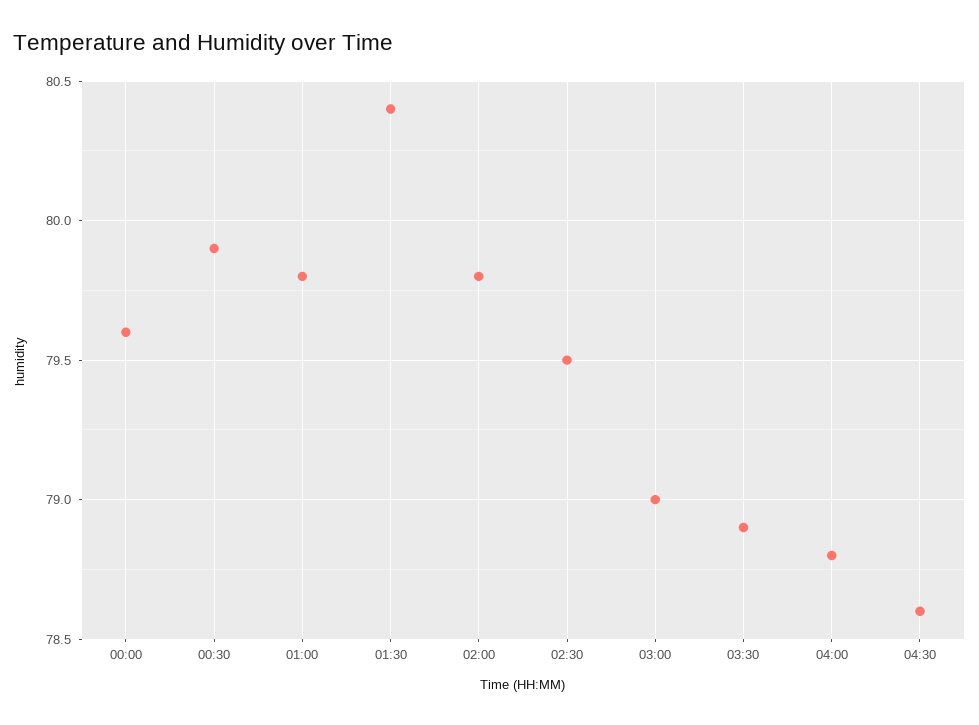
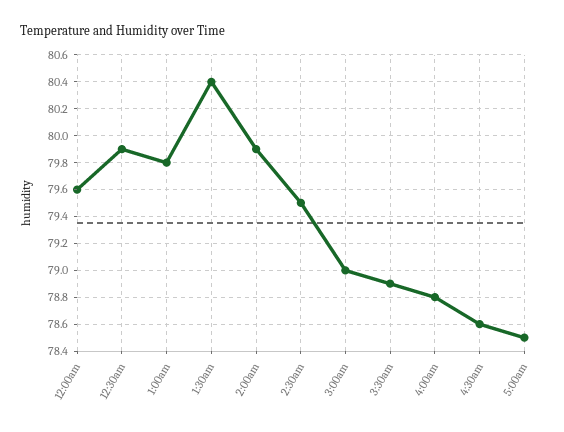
02:00: 79.8 -> 79.9
5:00am: none -> 78.5

